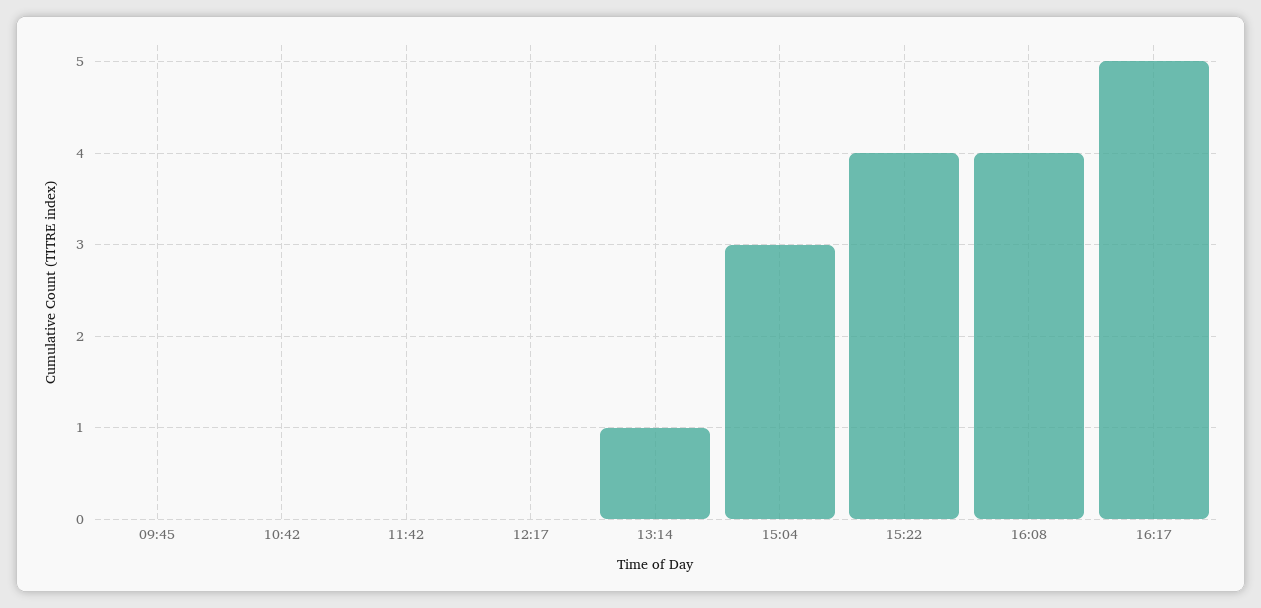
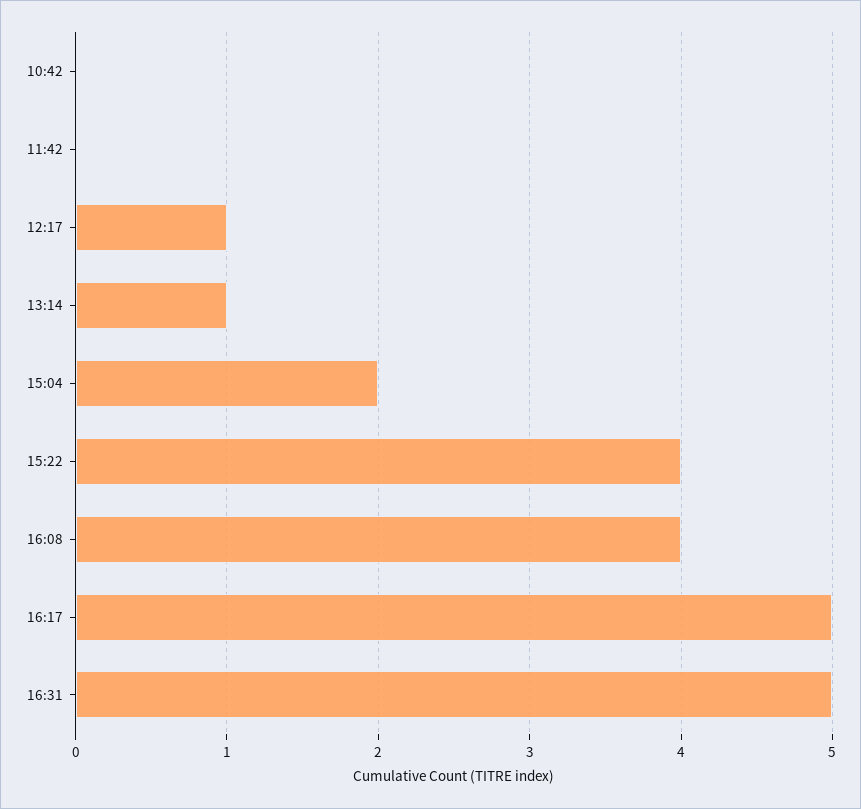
09:45: 0 -> none
12:17: 0 -> 1
15:04: 3 -> 2
16:31: none -> 5

